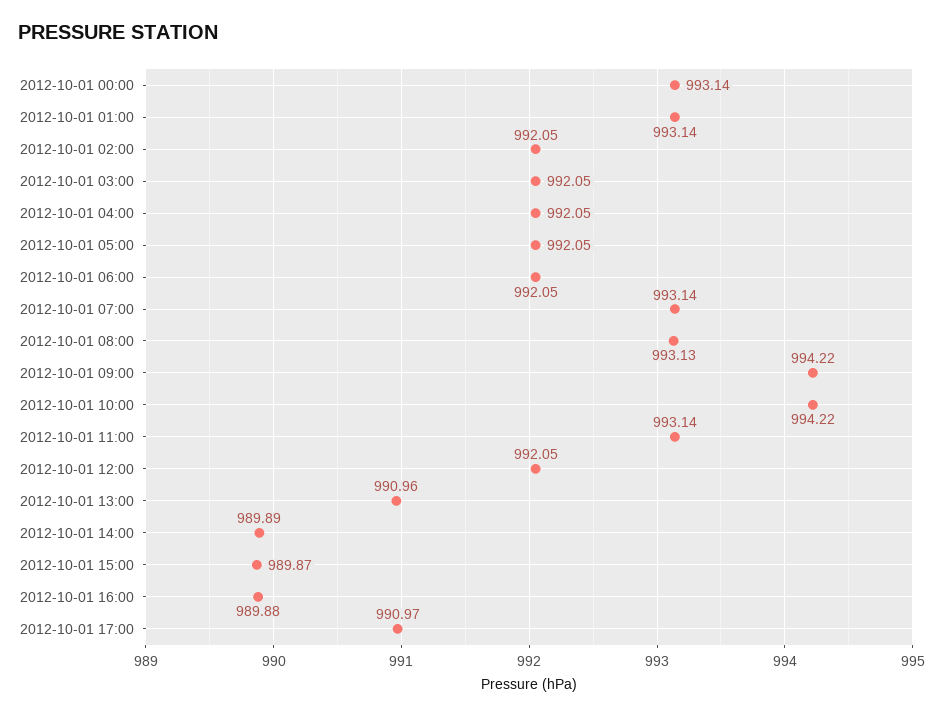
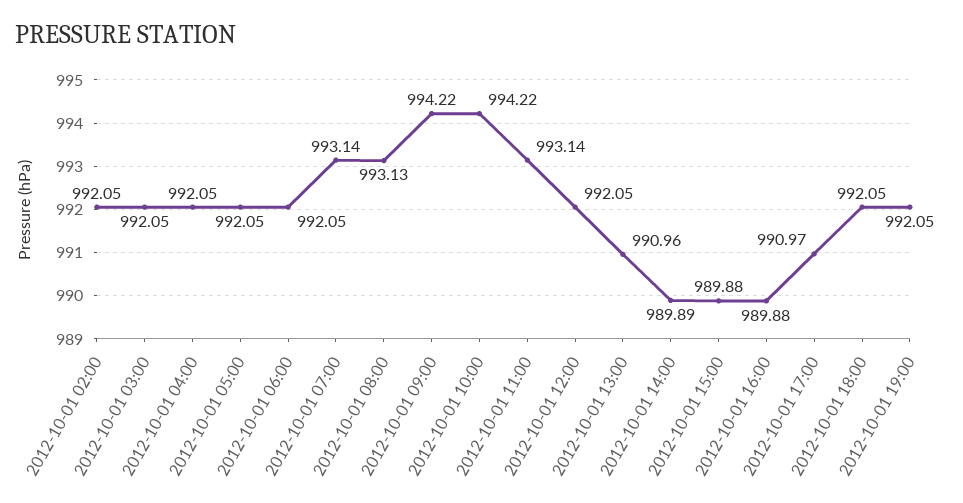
2012-10-01 00:00: 993.14 -> none
2012-10-01 01:00: 993.14 -> none
2012-10-01 15:00: 989.87 -> 989.88
2012-10-01 18:00: none -> 992.05
2012-10-01 19:00: none -> 992.05

